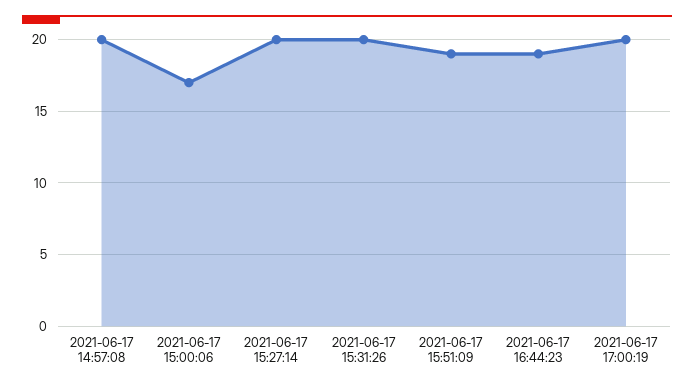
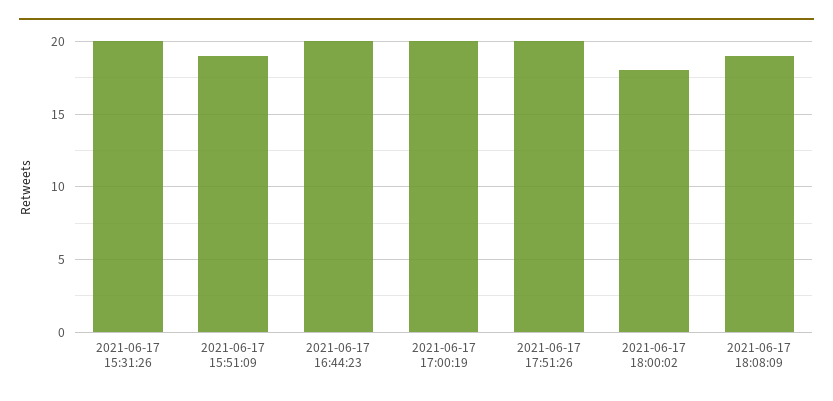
2021-06-17 14:57:08: 20 -> none
2021-06-17 15:00:06: 17 -> none
2021-06-17 15:27:14: 20 -> none
2021-06-17 16:44:23: 19 -> 20
2021-06-17 17:51:26: none -> 20
2021-06-17 18:00:02: none -> 18
2021-06-17 18:08:09: none -> 19

